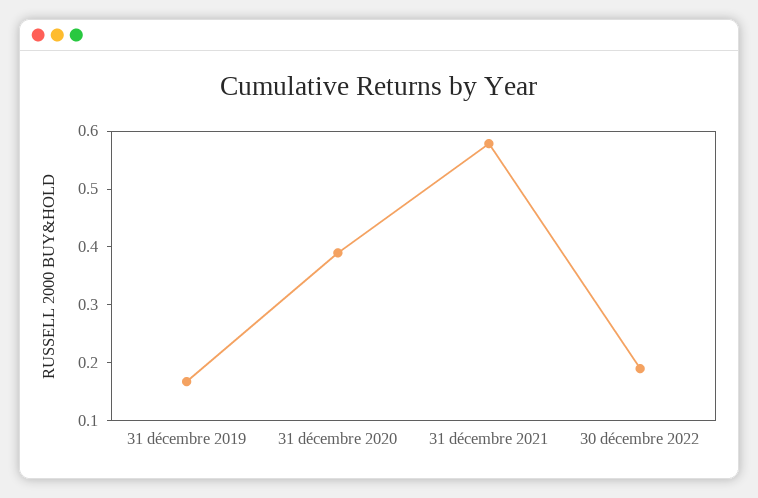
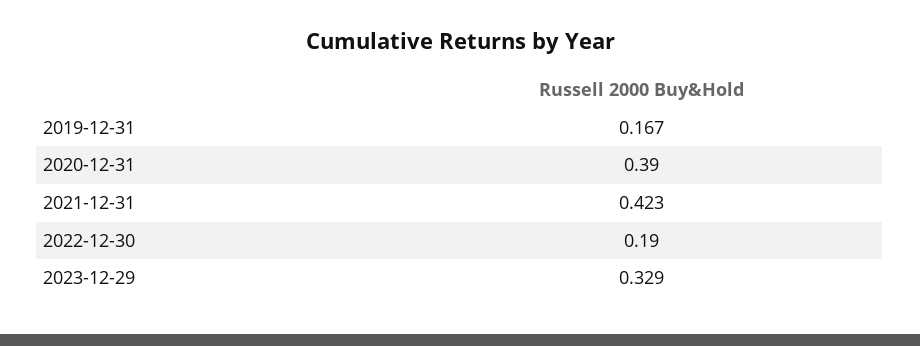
31 décembre 2021: 0.58 -> 0.423
2023-12-29: none -> 0.329

